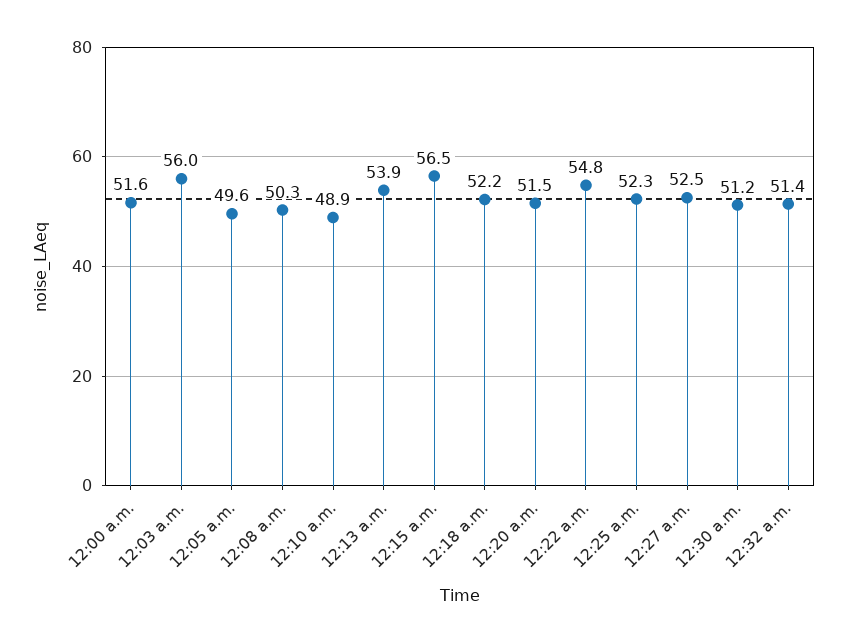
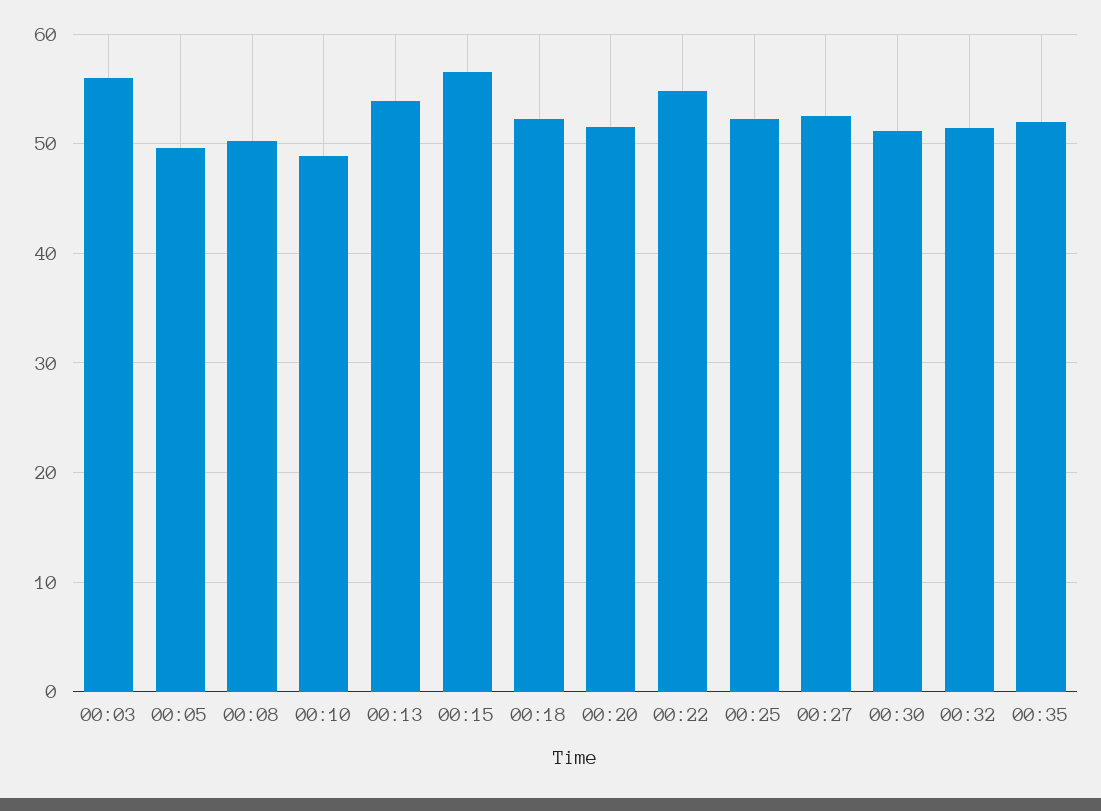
12:00 a.m.: 51.6 -> none
00:35: none -> 52

